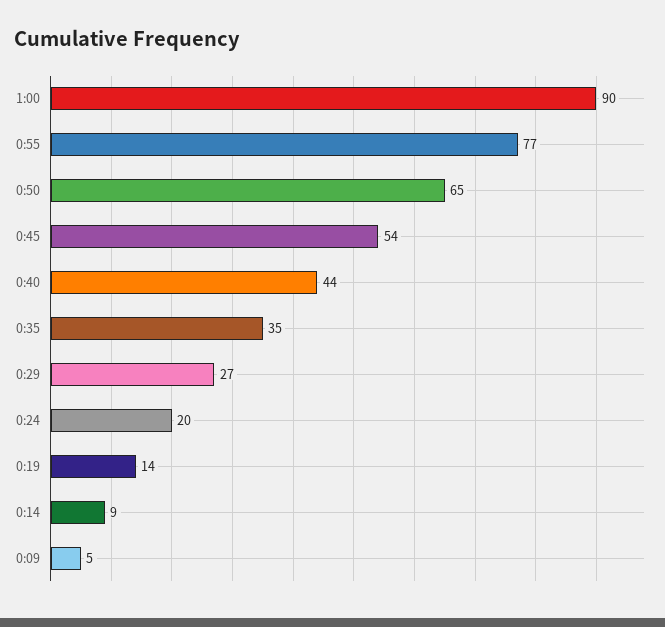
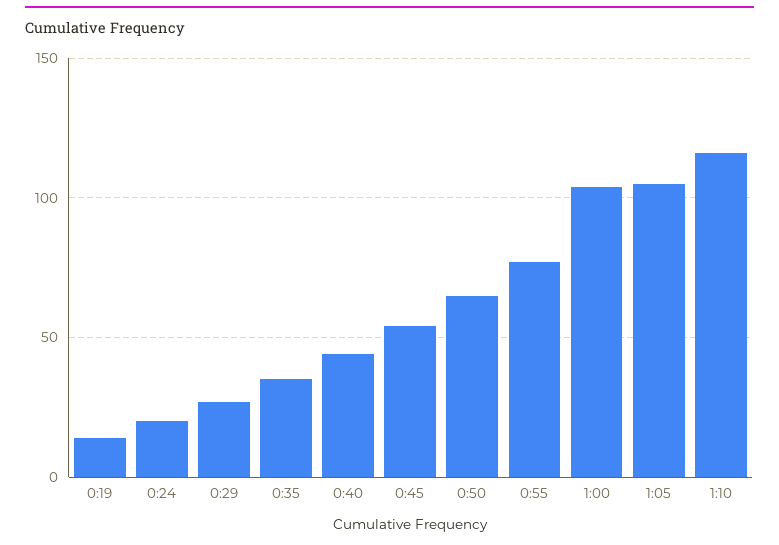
1:00: 90 -> 105
0:14: 9 -> none
0:09: 5 -> none
1:05: none -> 105
1:10: none -> 115

